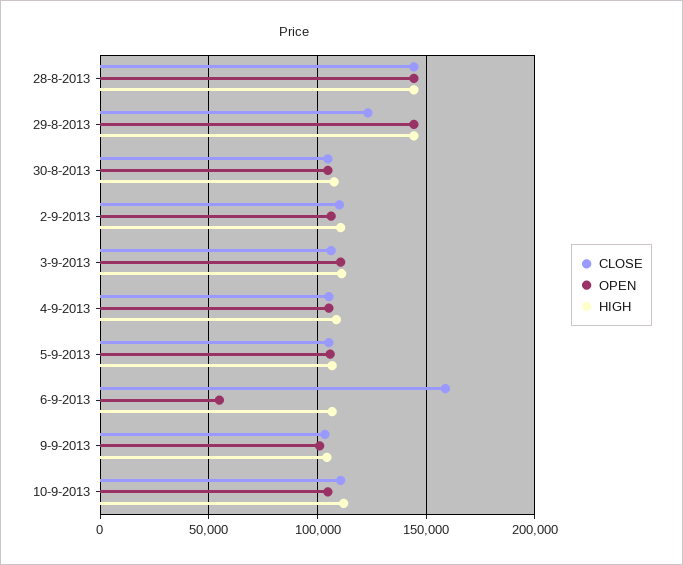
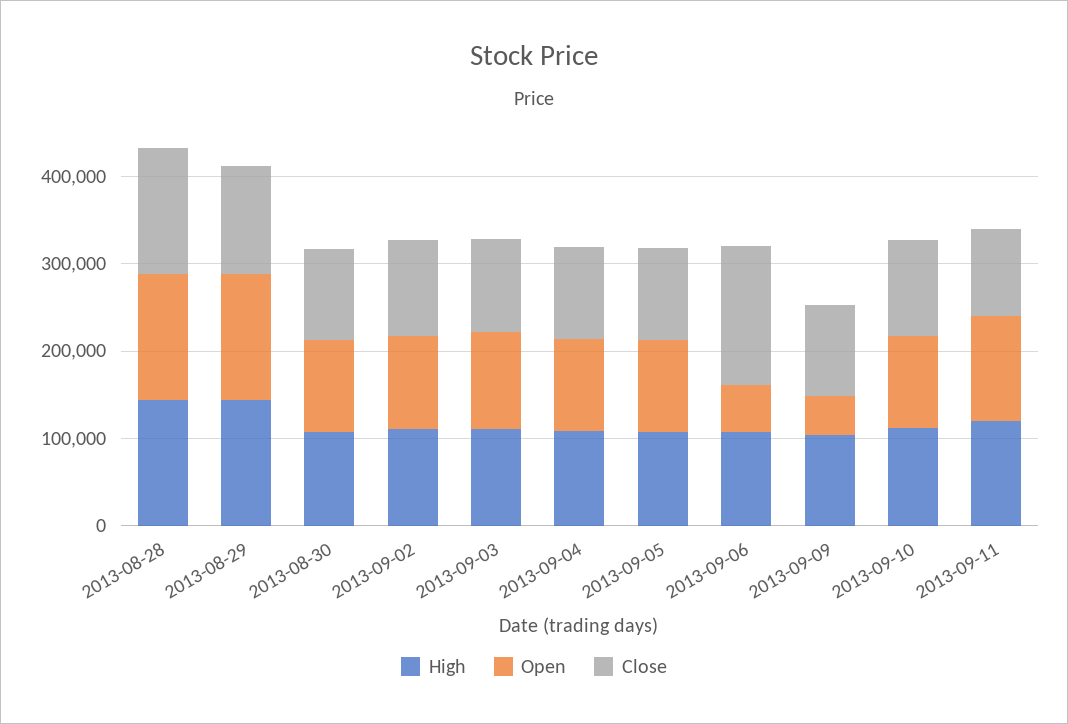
OPEN, 9-9-2013: 100000 -> 40000
HIGH, 2013-09-11: none -> 120000
OPEN, 2013-09-11: none -> 120000
CLOSE, 2013-09-11: none -> 100000

